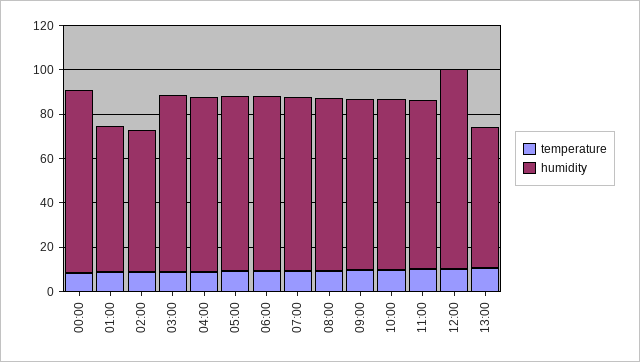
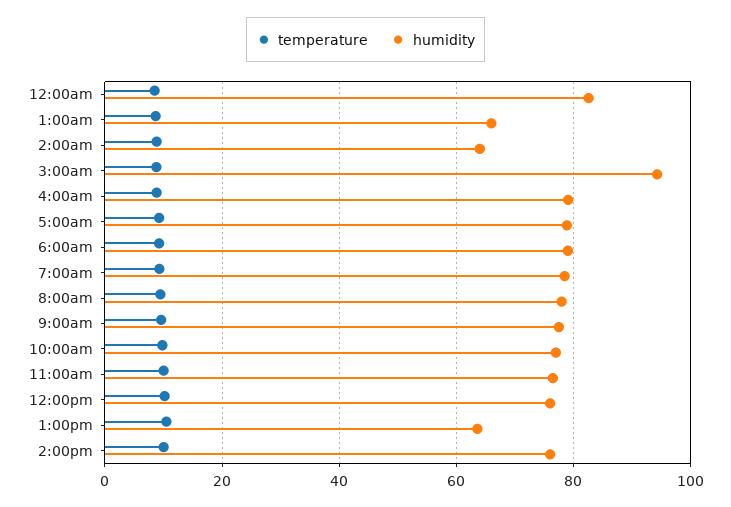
humidity, 03:00: 80 -> 94
humidity, 12:00: 90 -> 76
temperature, 2:00pm: none -> 10
humidity, 2:00pm: none -> 76

